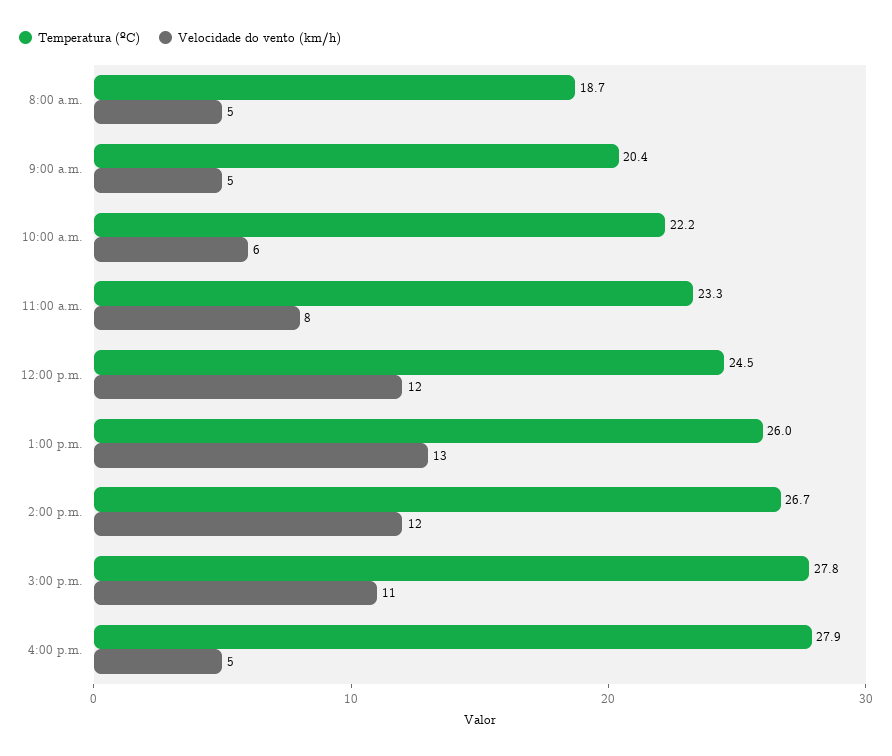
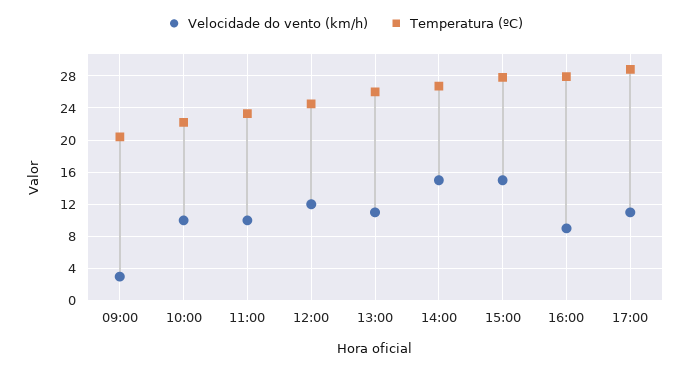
Temperatura (ºC), 8:00 a.m.: 18.7 -> none
Velocidade do vento (km/h), 8:00 a.m.: 5 -> none
Velocidade do vento (km/h), 9:00 a.m.: 5 -> 3
Velocidade do vento (km/h), 10:00 a.m.: 6 -> 10
Velocidade do vento (km/h), 11:00 a.m.: 8 -> 10
Velocidade do vento (km/h), 1:00 p.m.: 13 -> 11
Velocidade do vento (km/h), 2:00 p.m.: 12 -> 15
Velocidade do vento (km/h), 3:00 p.m.: 11 -> 15
Velocidade do vento (km/h), 4:00 p.m.: 5 -> 9
Velocidade do vento (km/h), 17:00: none -> 11
Temperatura (ºC), 17:00: none -> 29

